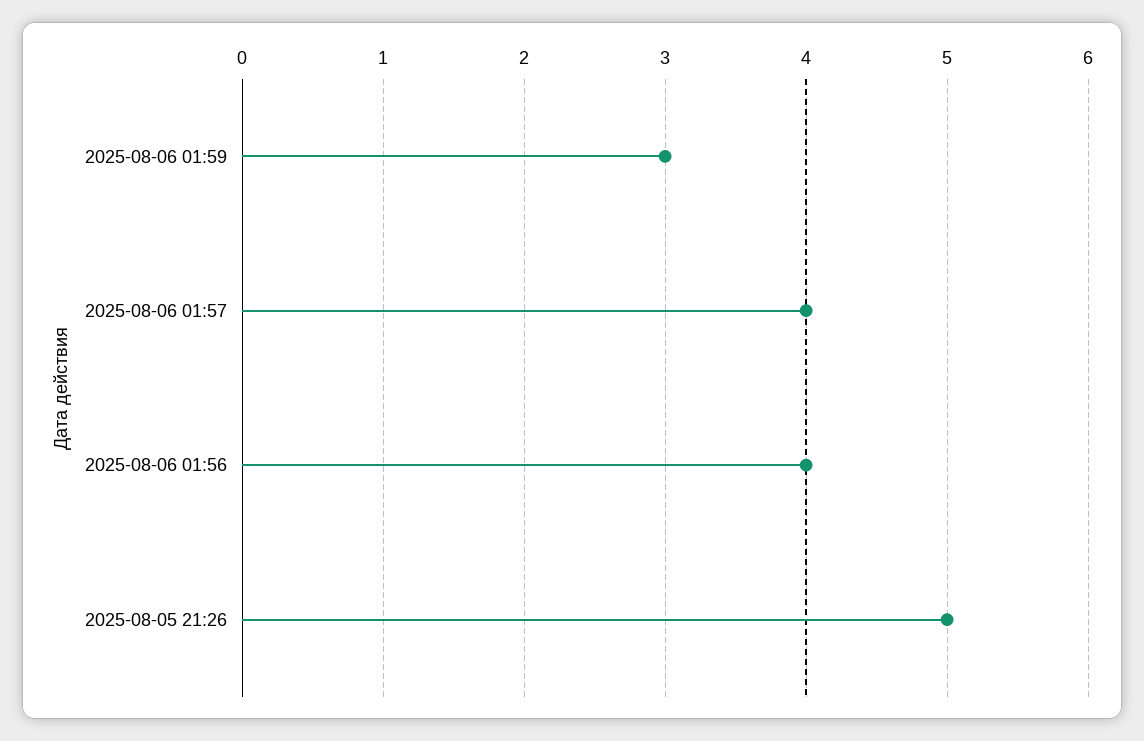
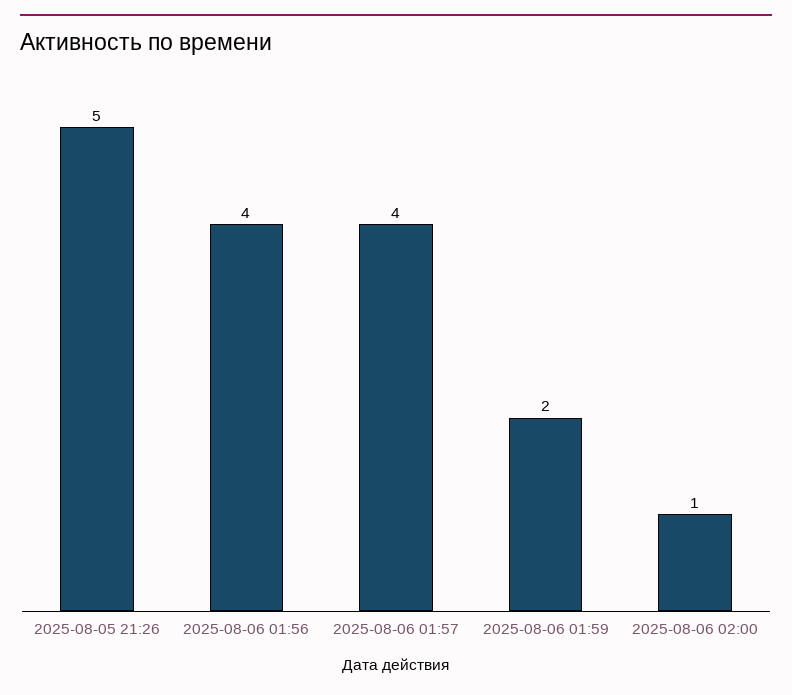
2025-08-06 01:59: 3 -> 2
2025-08-06 02:00: none -> 1

